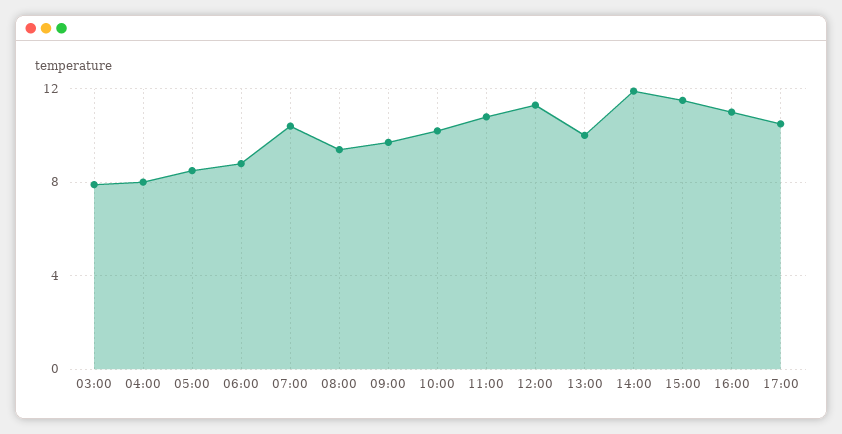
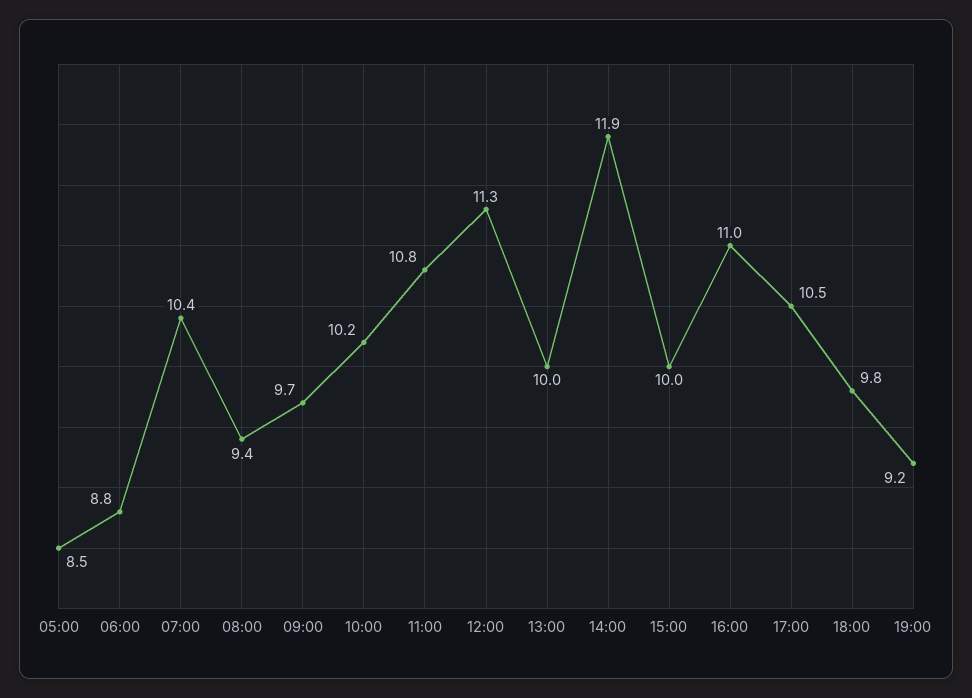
03:00: 8 -> none
04:00: 8 -> none
15:00: 11.5 -> 10
18:00: none -> 9.8
19:00: none -> 9.2

